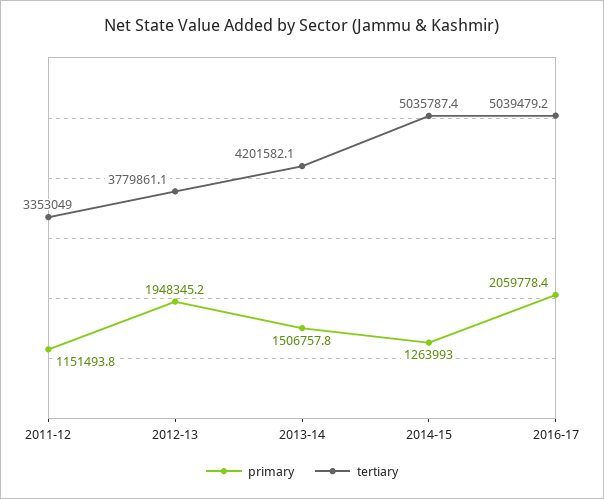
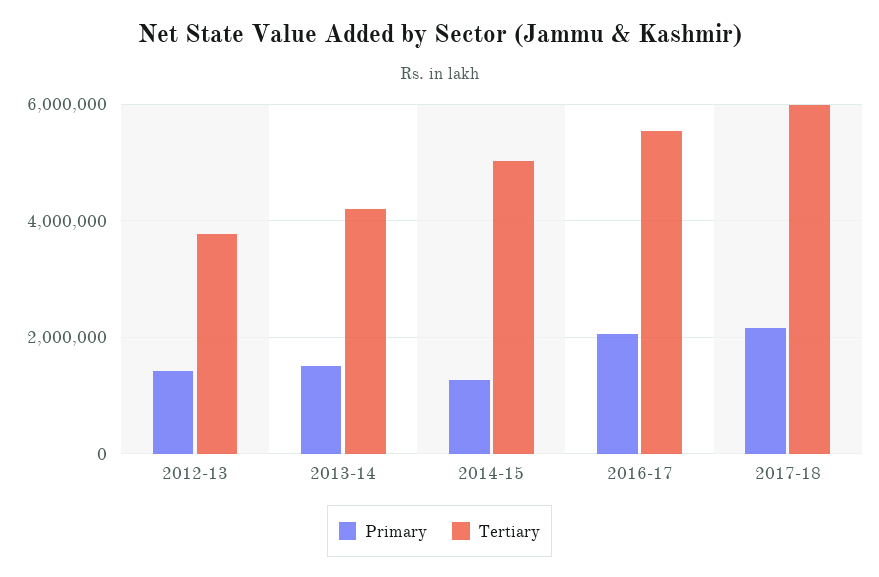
primary, 2011-12: 1151493.8 -> none
tertiary, 2011-12: 3353049 -> none
primary, 2012-13: 1948345.2 -> 1400000
tertiary, 2016-17: 5039479.2 -> 5600000
primary, 2017-18: none -> 2200000
tertiary, 2017-18: none -> 6000000

